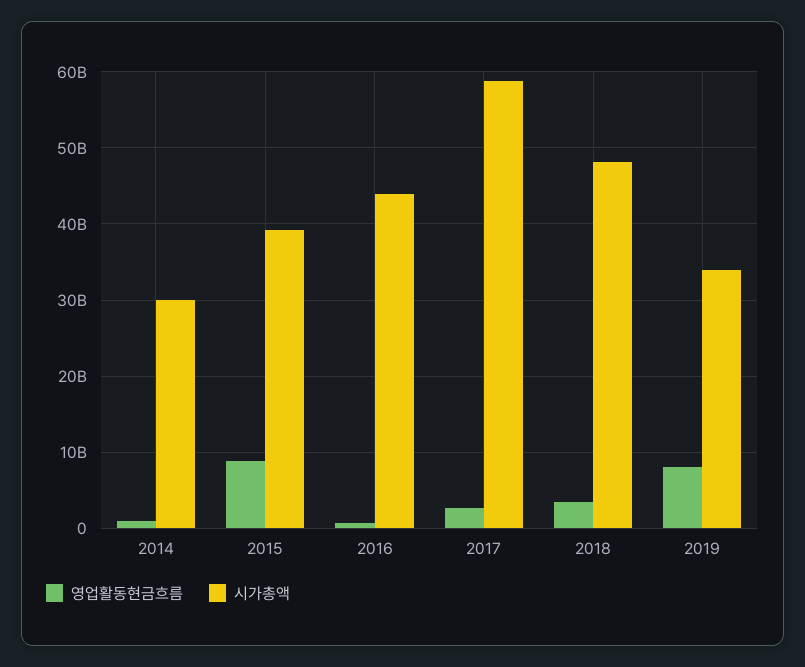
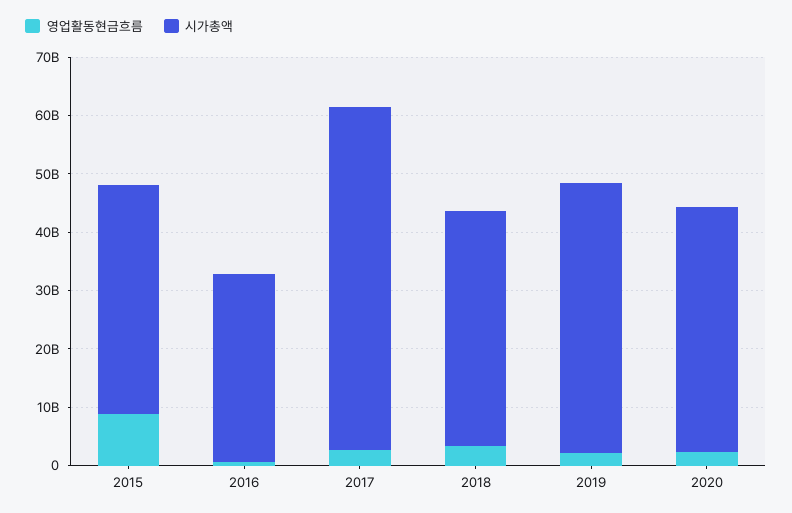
영업활동현금흐름, 2014: 1000000000 -> none
시가총액, 2014: 30000000000 -> none
시가총액, 2016: 44000000000 -> 32000000000
시가총액, 2018: 48000000000 -> 40000000000
영업활동현금흐름, 2019: 8000000000 -> 2000000000
시가총액, 2019: 34000000000 -> 46000000000
영업활동현금흐름, 2020: none -> 2000000000
시가총액, 2020: none -> 42000000000

